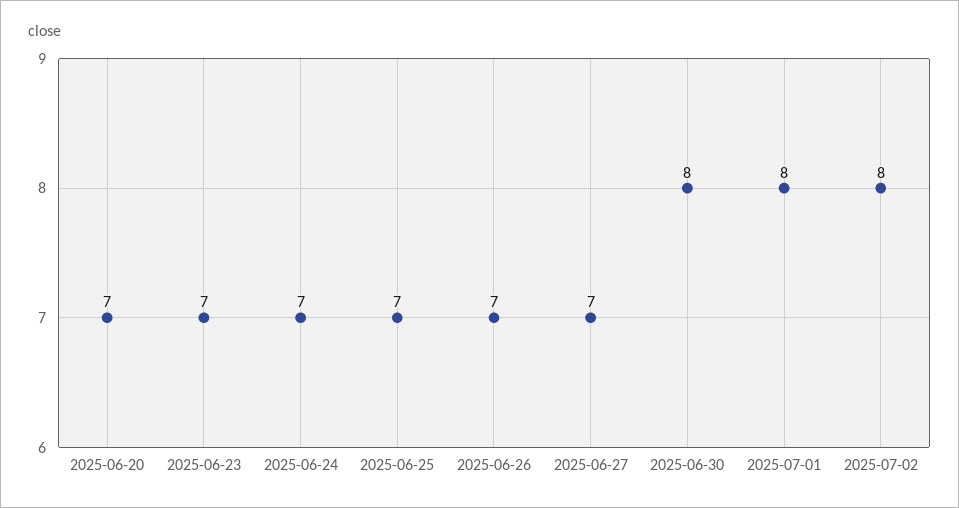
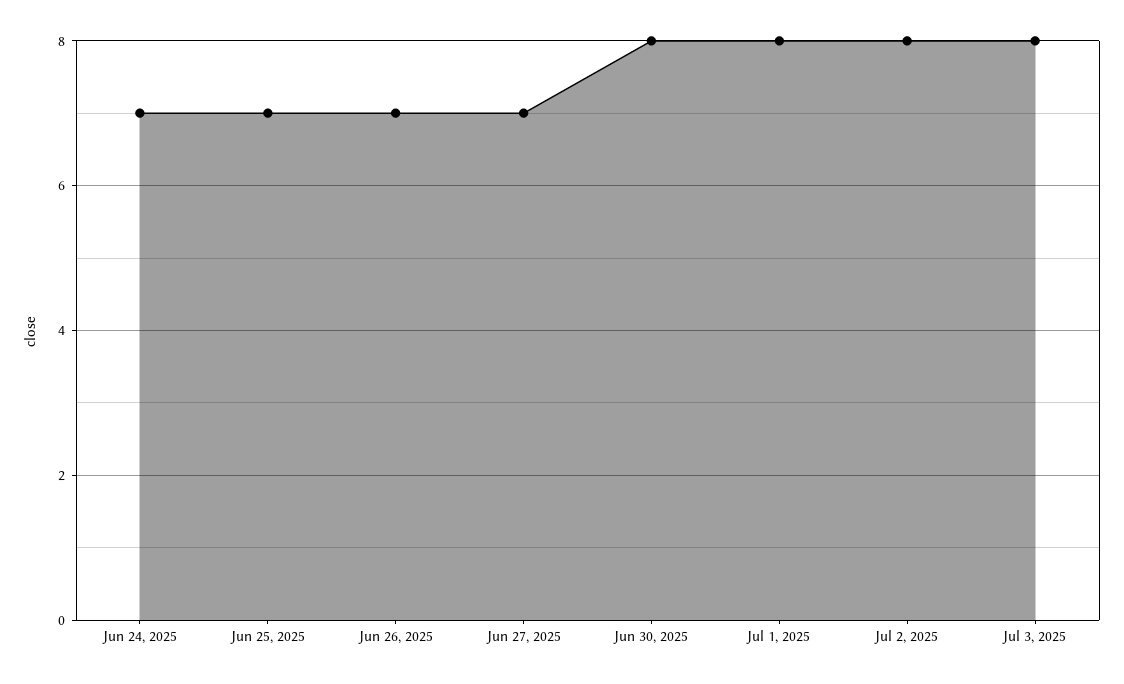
2025-06-20: 7 -> none
2025-06-23: 7 -> none
Jul 3, 2025: none -> 8

